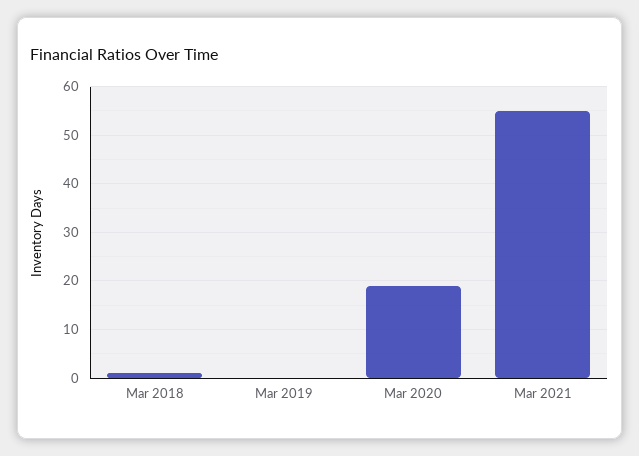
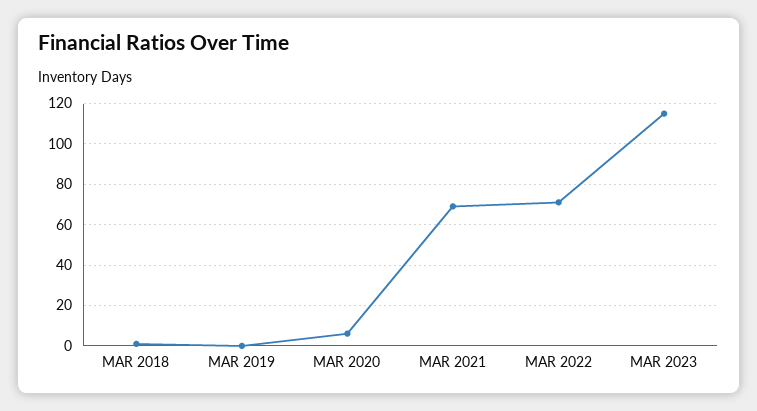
Mar 2020: 20 -> 5
Mar 2021: 55 -> 70
MAR 2022: none -> 70
MAR 2023: none -> 115

